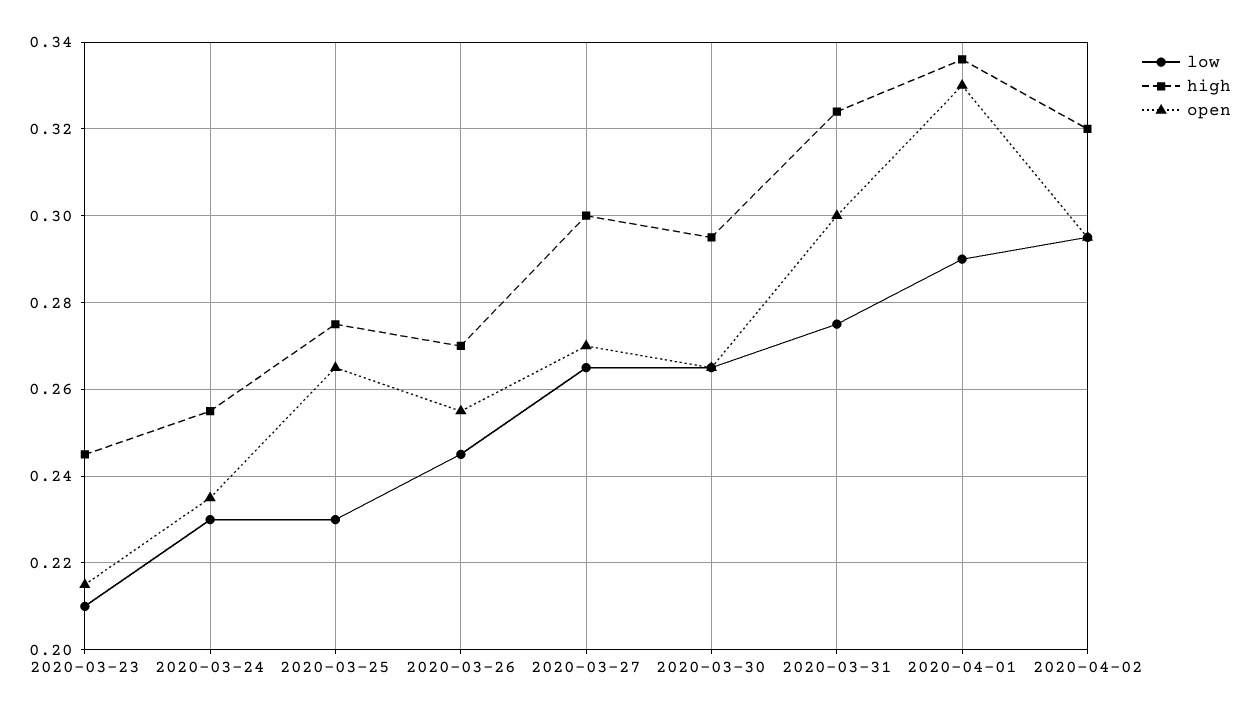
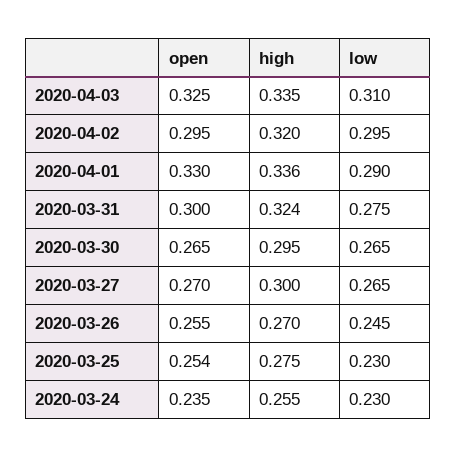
low, 2020-03-23: 0.21 -> none
high, 2020-03-23: 0.245 -> none
open, 2020-03-23: 0.215 -> none
open, 2020-03-25: 0.265 -> 0.254
open, 2020-04-03: none -> 0.325
high, 2020-04-03: none -> 0.335
low, 2020-04-03: none -> 0.31

